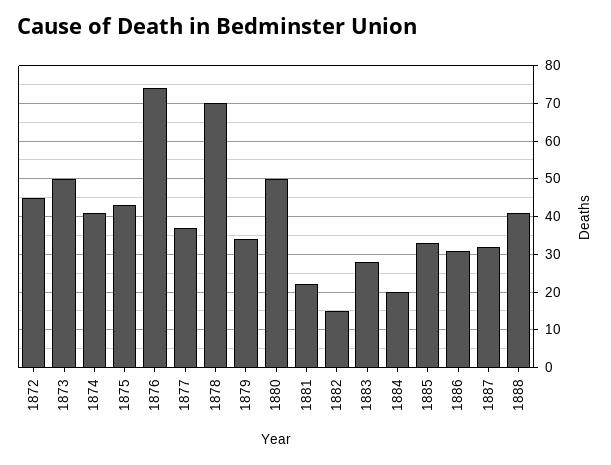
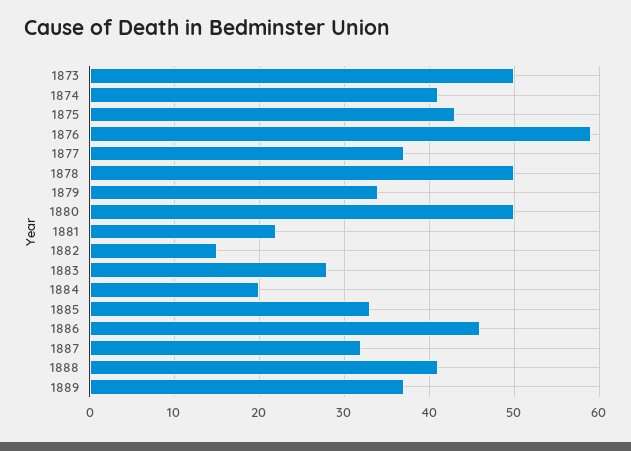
1872: 45 -> none
1876: 75 -> 59
1878: 70 -> 50
1886: 30 -> 46
1889: none -> 37

